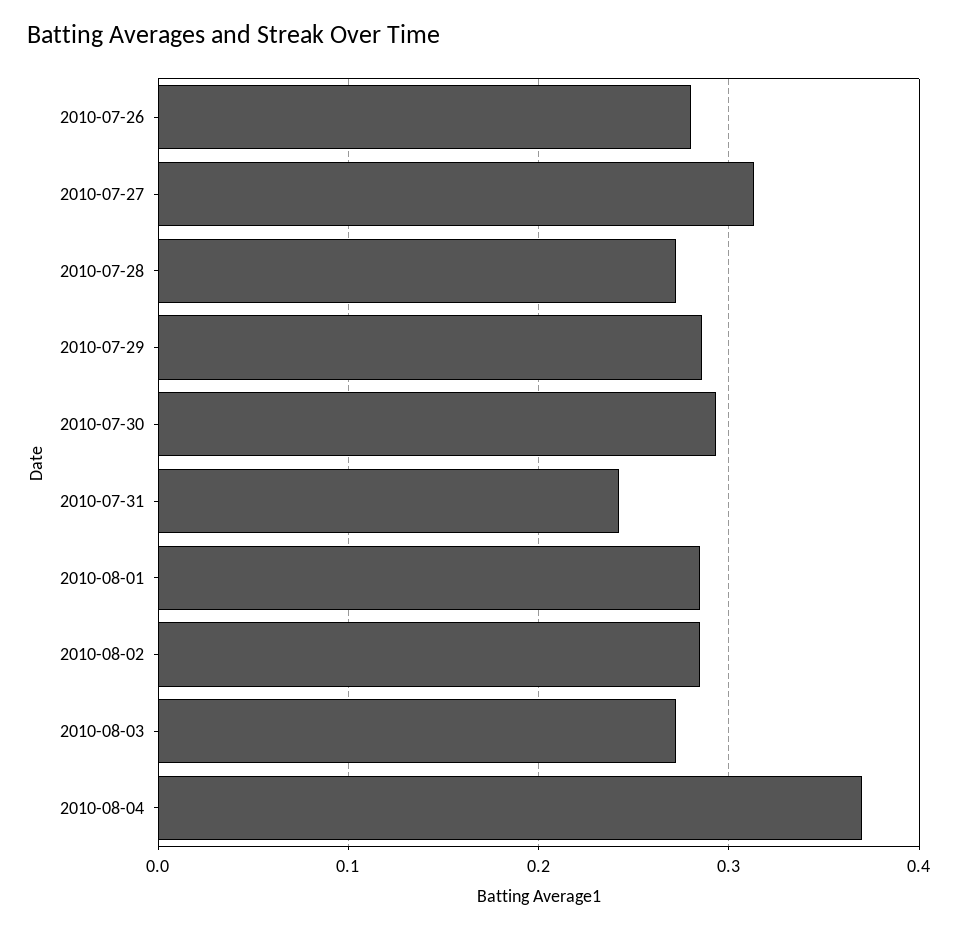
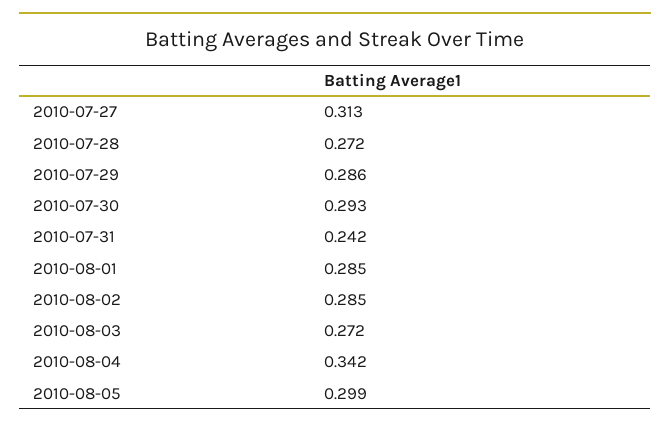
2010-07-26: 0.28 -> none
2010-08-04: 0.37 -> 0.342
2010-08-05: none -> 0.299

